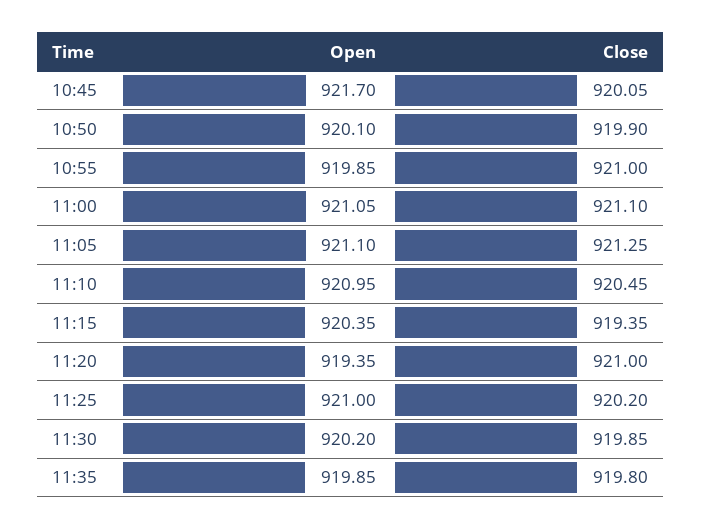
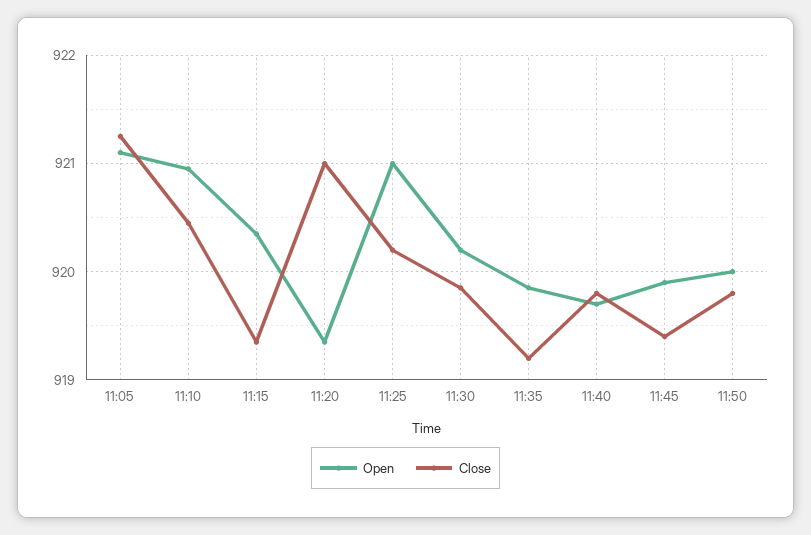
Open, 10:45: 921.7 -> none
Close, 10:45: 920.05 -> none
Open, 10:50: 920.1 -> none
Close, 10:50: 919.9 -> none
Open, 10:55: 919.85 -> none
Close, 10:55: 921 -> none
Open, 11:00: 921.05 -> none
Close, 11:00: 921.1 -> none
Close, 11:35: 919.8 -> 919.2
Open, 11:40: none -> 919.7
Close, 11:40: none -> 919.8
Open, 11:45: none -> 919.9
Close, 11:45: none -> 919.4
Open, 11:50: none -> 920
Close, 11:50: none -> 919.8

